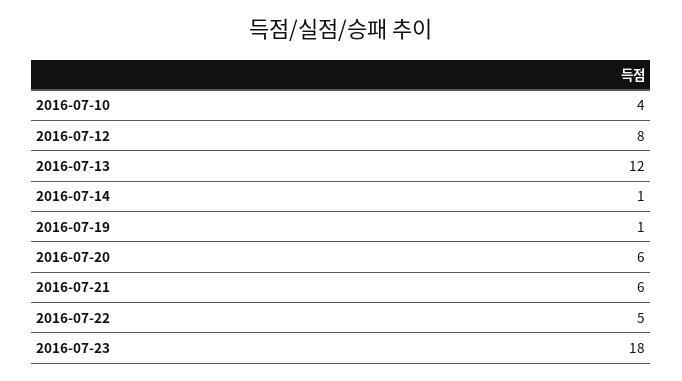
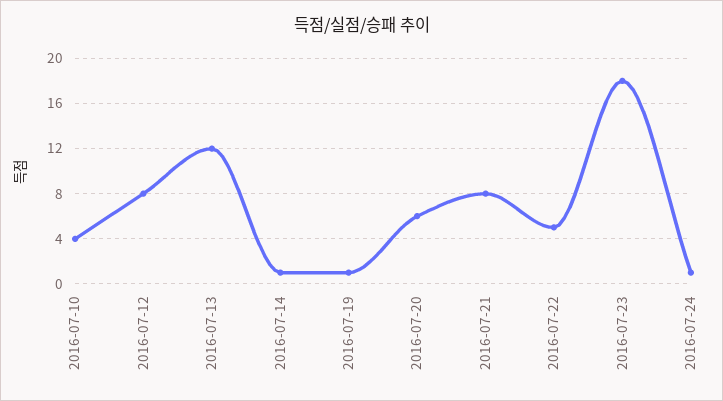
2016-07-21: 6 -> 8
2016-07-24: none -> 1

